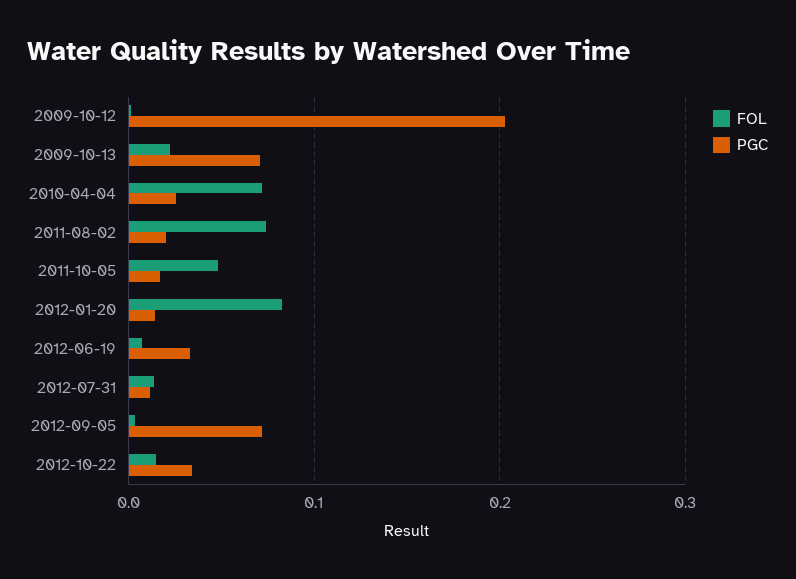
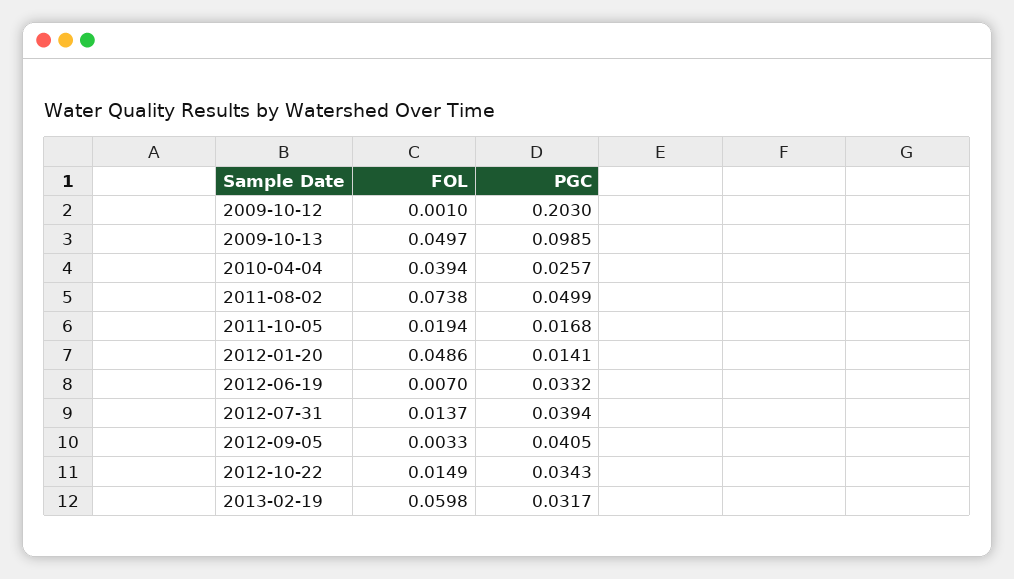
FOL, 2009-10-13: 0.02 -> 0.0497
PGC, 2009-10-13: 0.07 -> 0.0985
FOL, 2010-04-04: 0.07 -> 0.0394
PGC, 2011-08-02: 0.02 -> 0.0499
FOL, 2011-10-05: 0.05 -> 0.0194
FOL, 2012-01-20: 0.08 -> 0.0486
PGC, 2012-07-31: 0.01 -> 0.0394
PGC, 2012-09-05: 0.07 -> 0.0405
FOL, 2013-02-19: none -> 0.0598
PGC, 2013-02-19: none -> 0.0317

